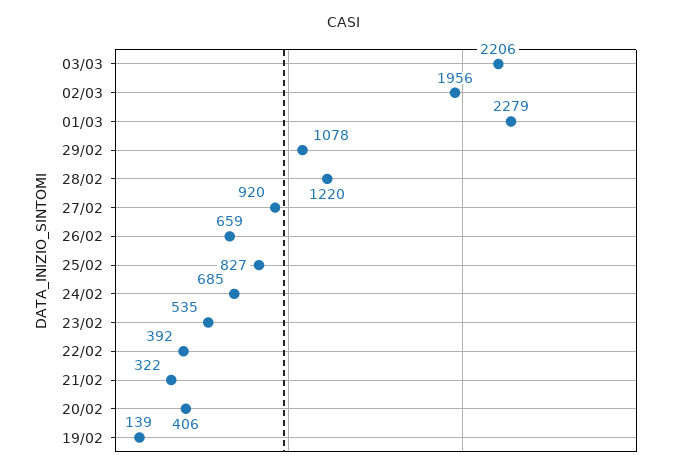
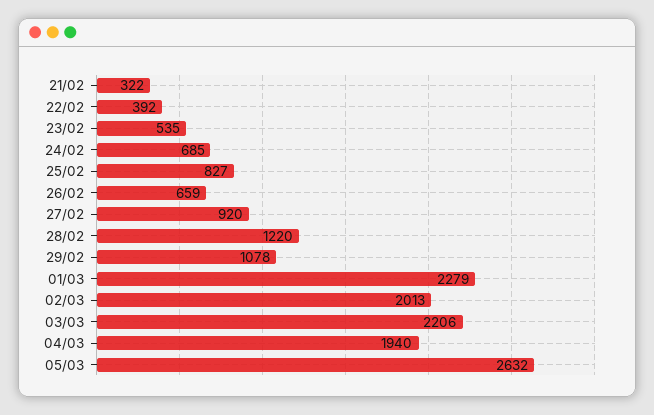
02/03: 1956 -> 2013
20/02: 406 -> none
19/02: 139 -> none
04/03: none -> 1940
05/03: none -> 2632

